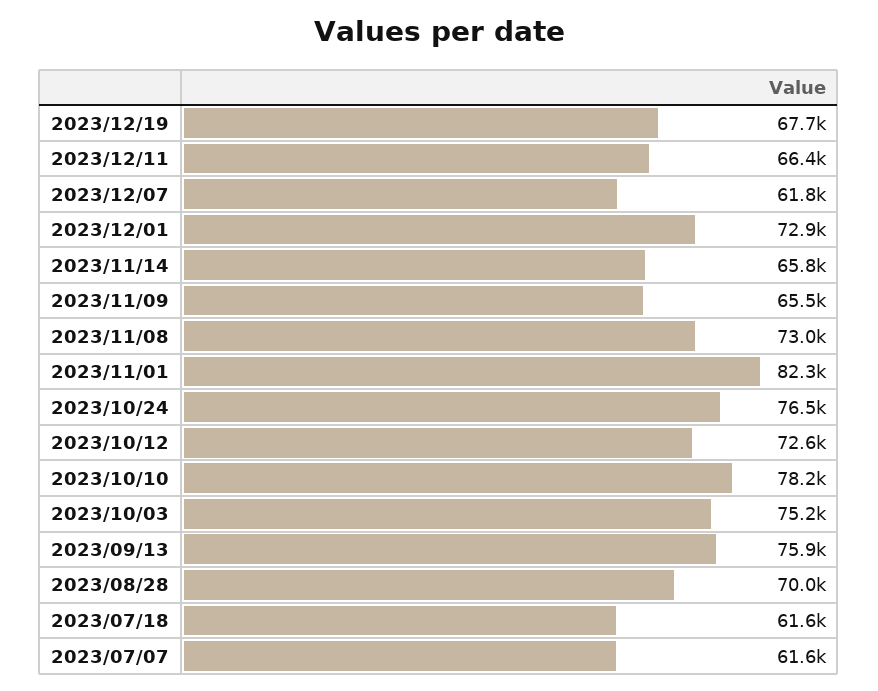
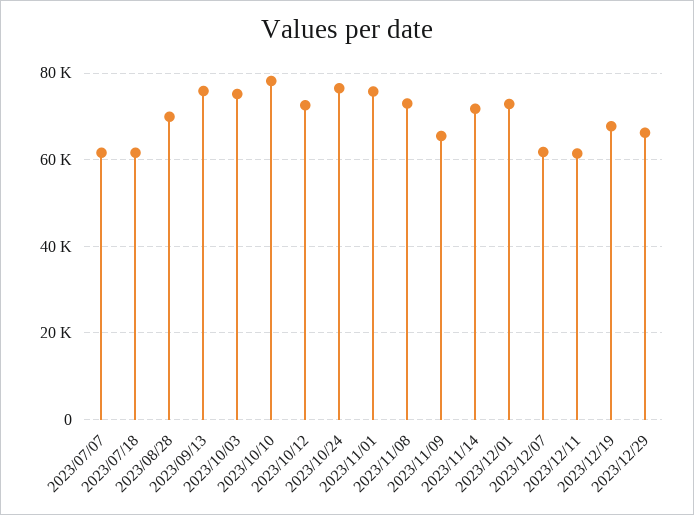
2023/12/11: 66400 -> 62000
2023/11/14: 65800 -> 72000
2023/11/01: 82300 -> 76000
2023/12/29: none -> 66000

